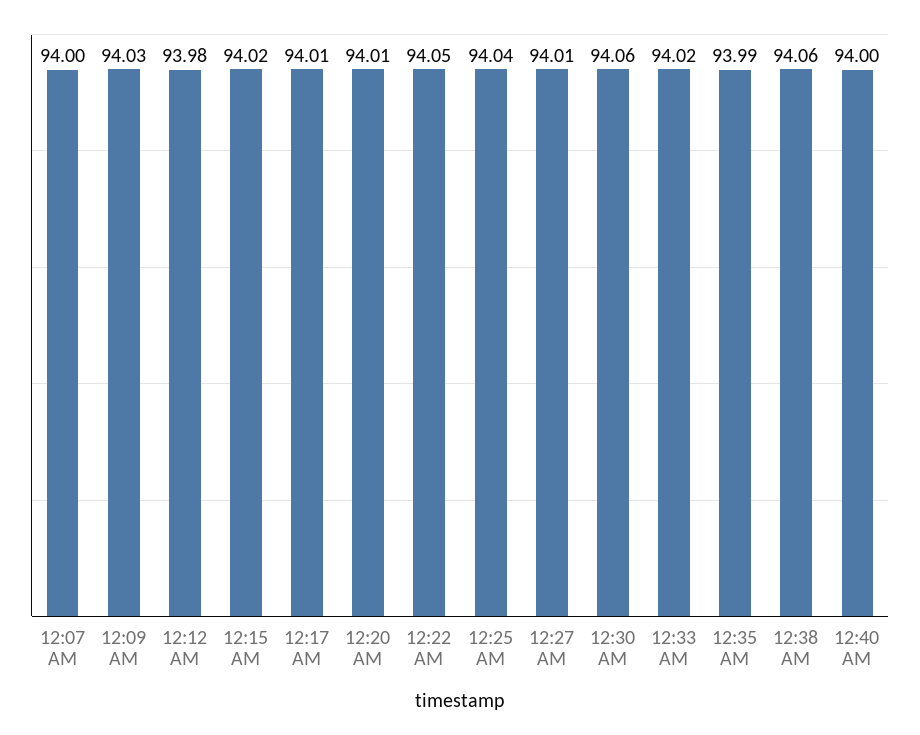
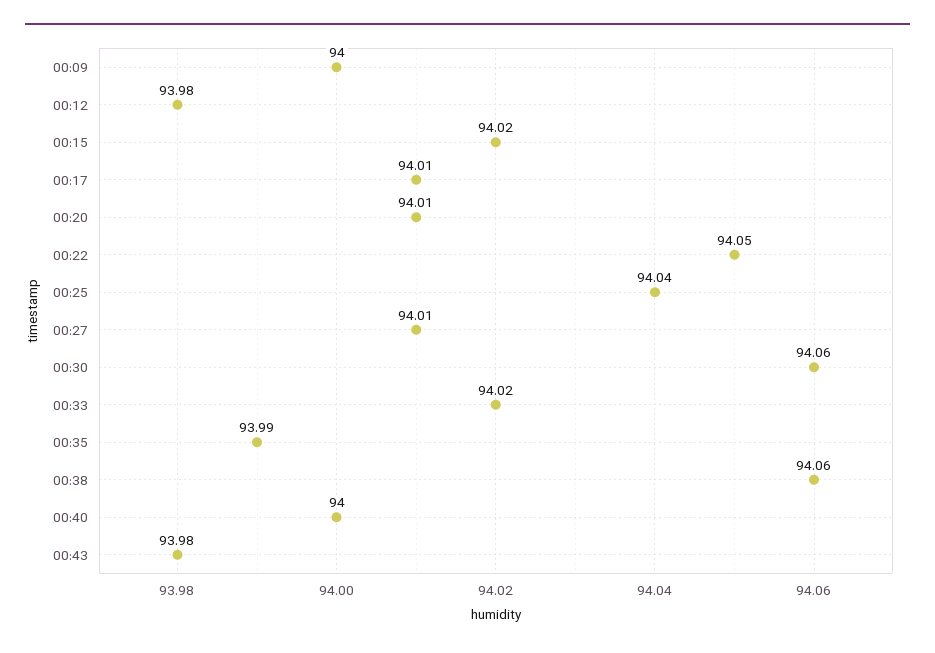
12:07 AM: 94 -> none
12:09 AM: 94.03 -> 94
00:43: none -> 93.98

